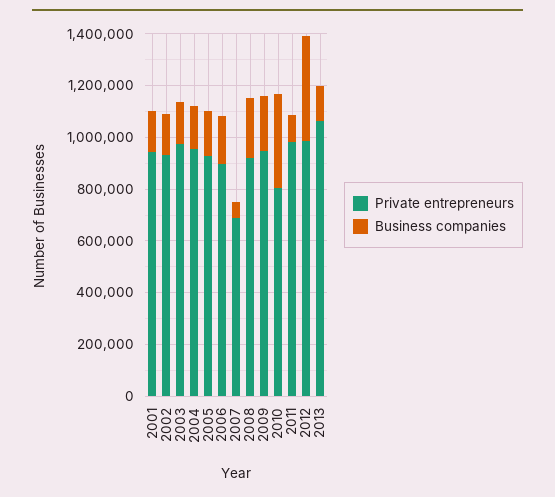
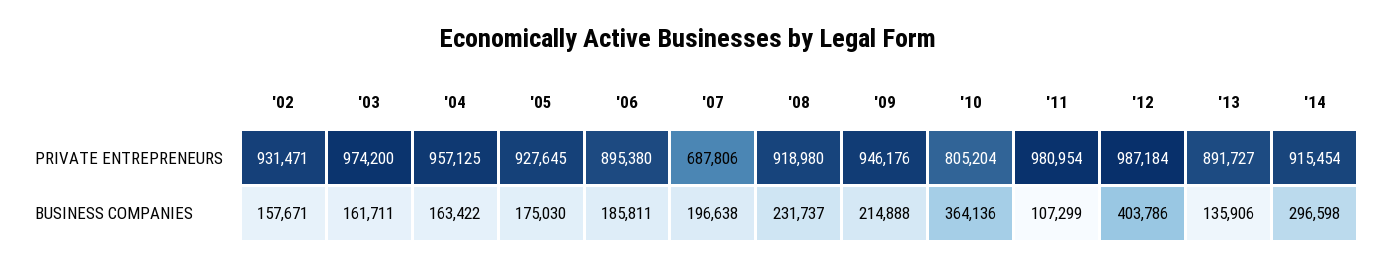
Private entrepreneurs, 2001: 950000 -> none
Business companies, 2001: 150000 -> none
Business companies, 2007: 50000 -> 196638
Private entrepreneurs, 2013: 1050000 -> 891727
Private entrepreneurs, '14: none -> 915454
Business companies, '14: none -> 296598

